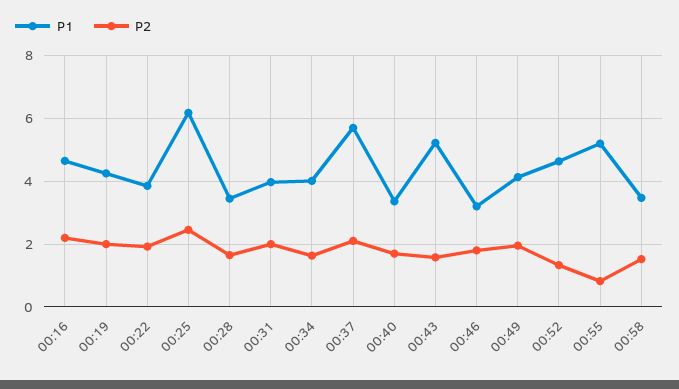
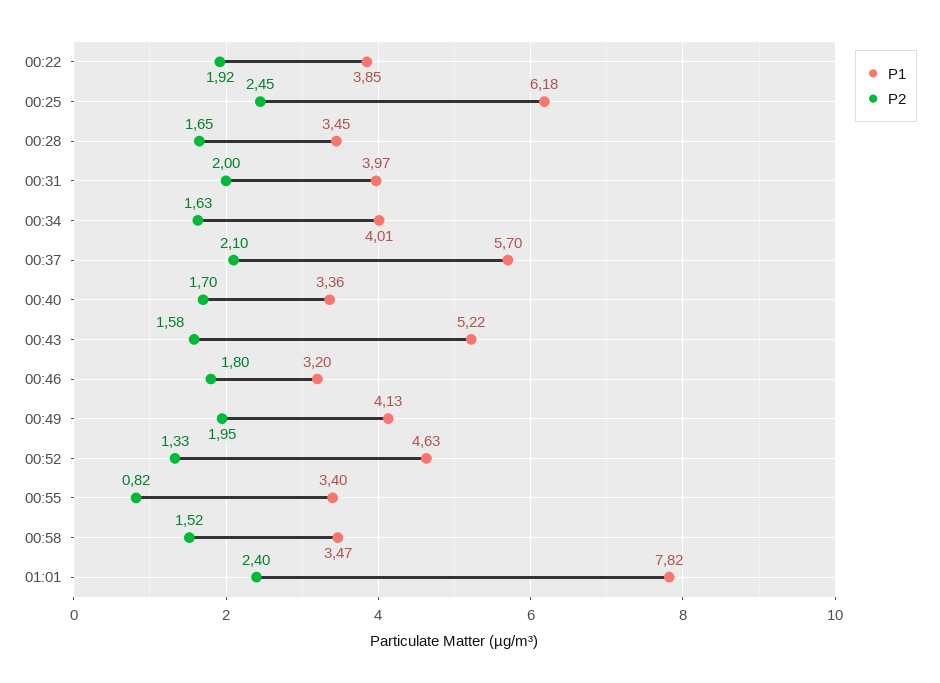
P1, 00:16: 4.6 -> none
P2, 00:16: 2.2 -> none
P1, 00:19: 4.2 -> none
P2, 00:19: 2 -> none
P1, 00:55: 5.2 -> 3.4
P1, 01:01: none -> 7.82
P2, 01:01: none -> 2.4

